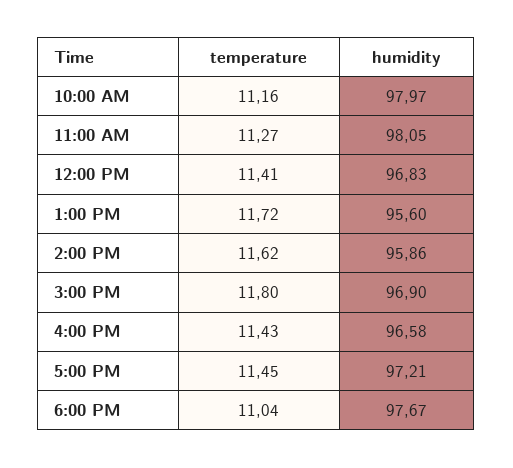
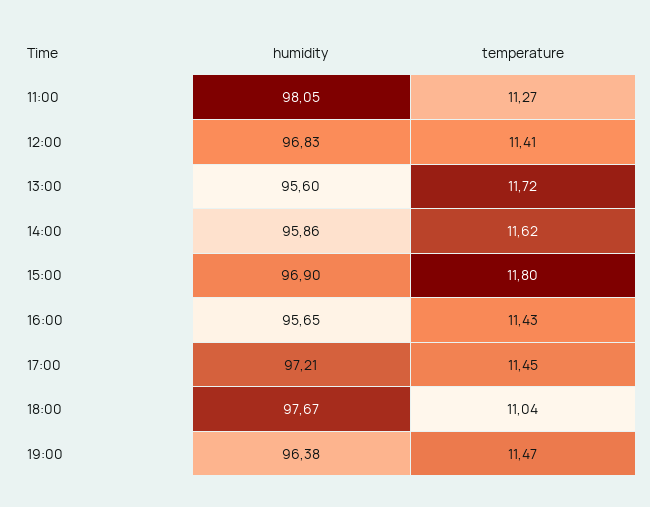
temperature, 10:00 AM: 11.16 -> none
humidity, 10:00 AM: 97.97 -> none
humidity, 4:00 PM: 96.58 -> 95.65
humidity, 19:00: none -> 96.38
temperature, 19:00: none -> 11.47

